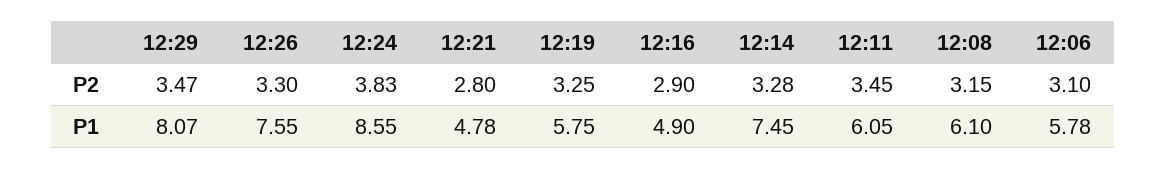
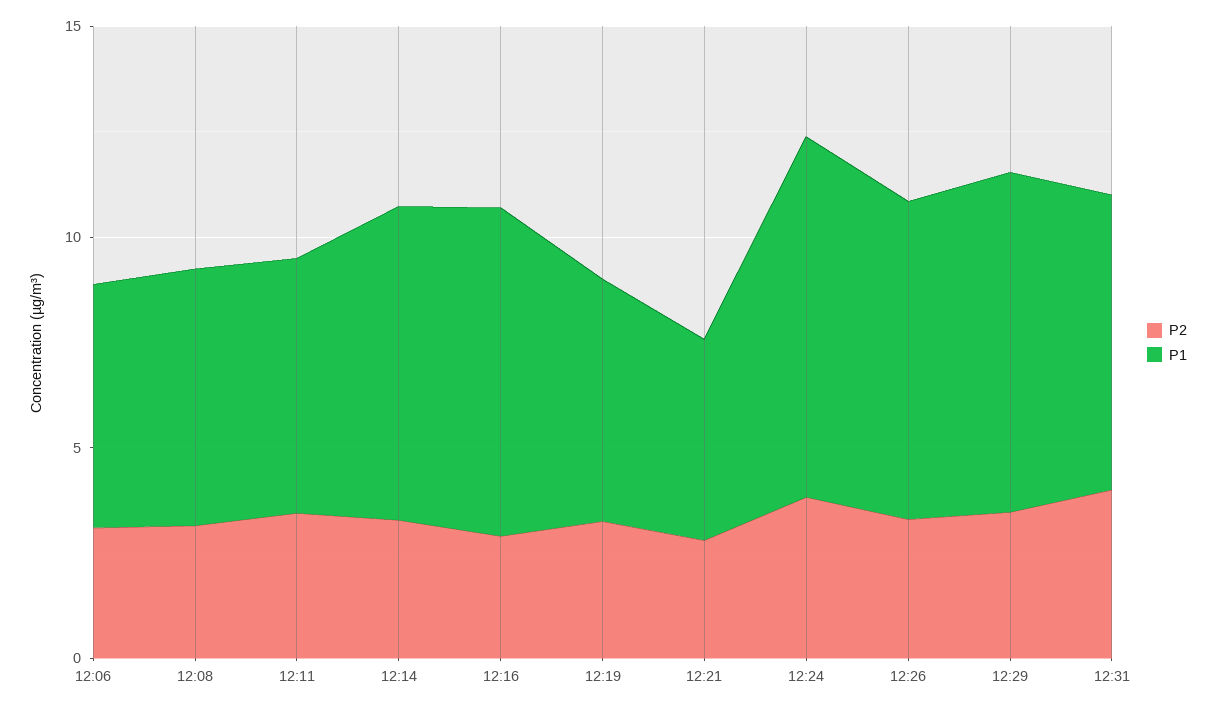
P1, 12:16: 4.9 -> 8
P2, 12:31: none -> 4
P1, 12:31: none -> 7

